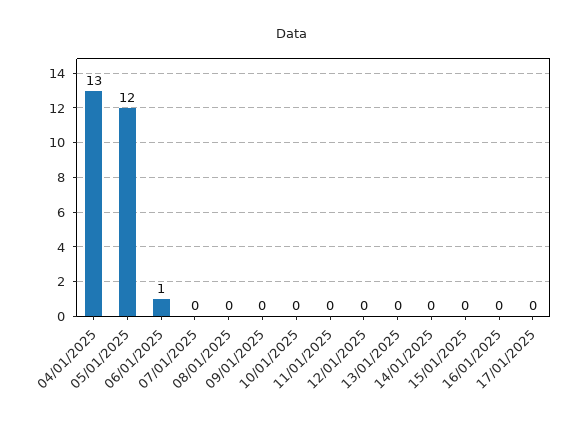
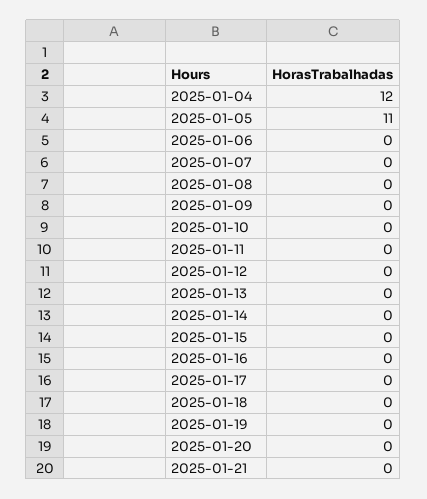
04/01/2025: 13 -> 12
05/01/2025: 12 -> 11
06/01/2025: 1 -> 0
2025-01-18: none -> 0
2025-01-19: none -> 0
2025-01-20: none -> 0
2025-01-21: none -> 0

